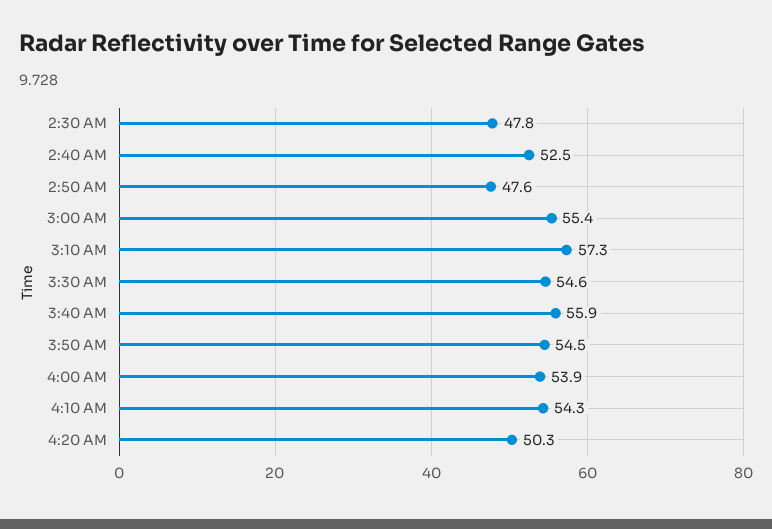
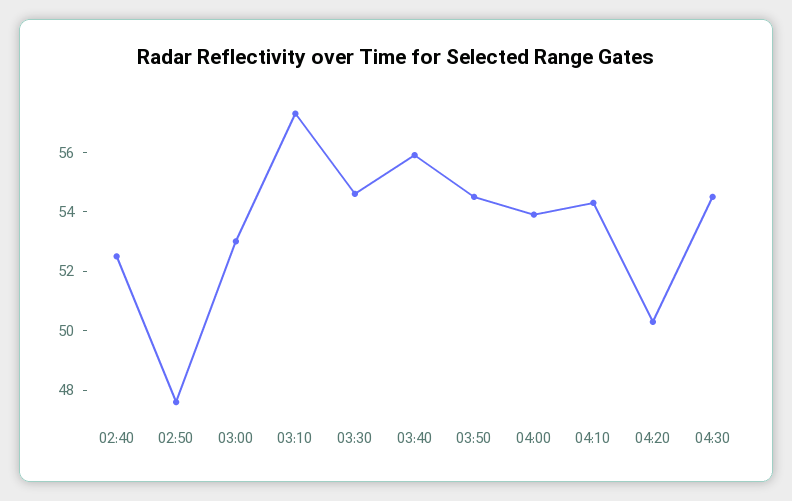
2:30 AM: 47.8 -> none
3:00 AM: 55.4 -> 53
04:30: none -> 54.5

